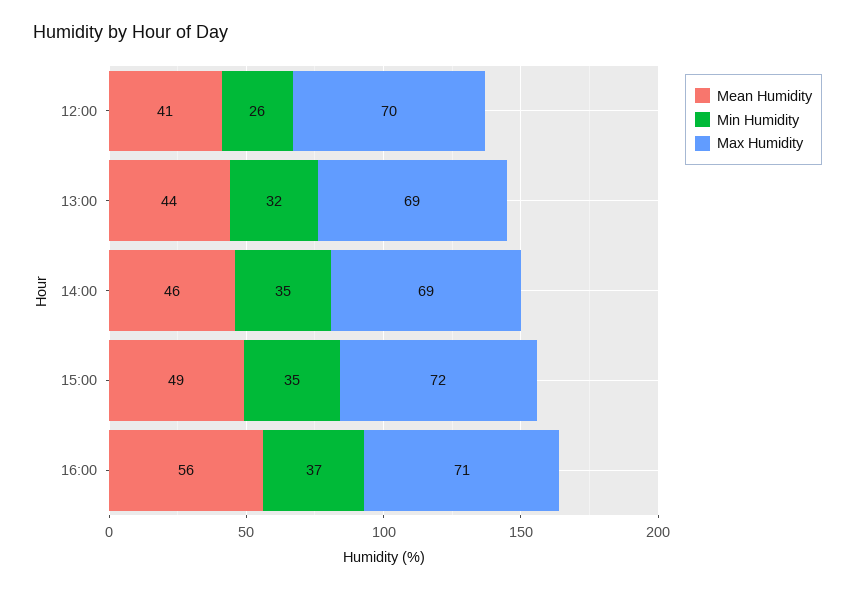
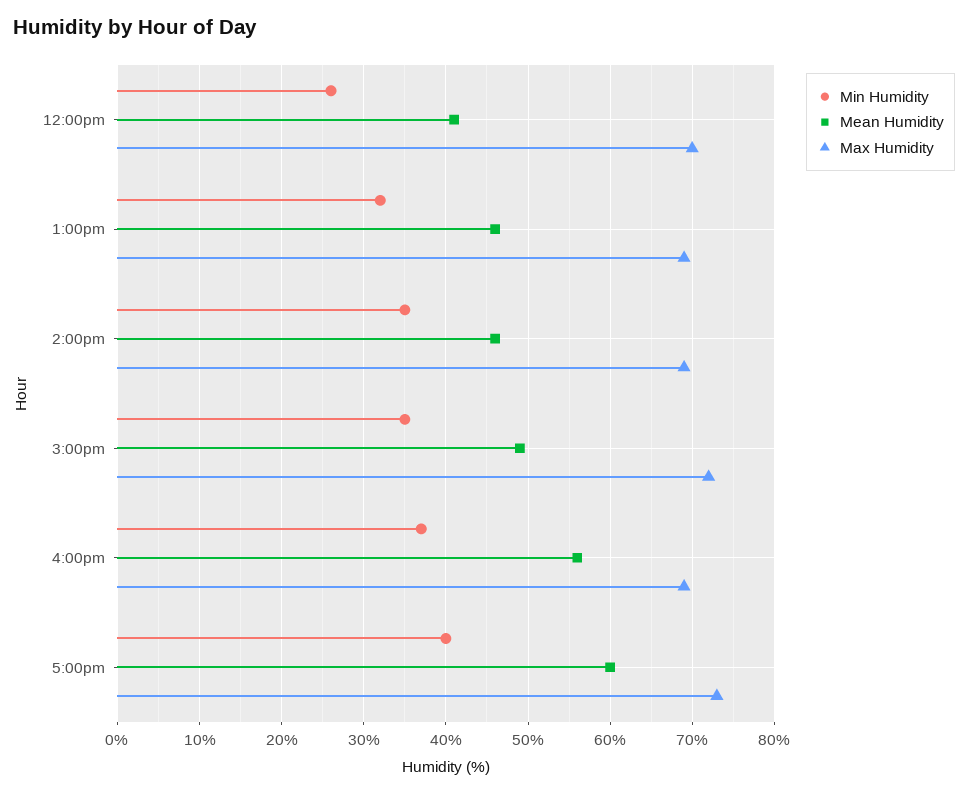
Mean Humidity, 13:00: 44 -> 46
Max Humidity, 16:00: 71 -> 69
Min Humidity, 5:00pm: none -> 40
Mean Humidity, 5:00pm: none -> 60
Max Humidity, 5:00pm: none -> 73

